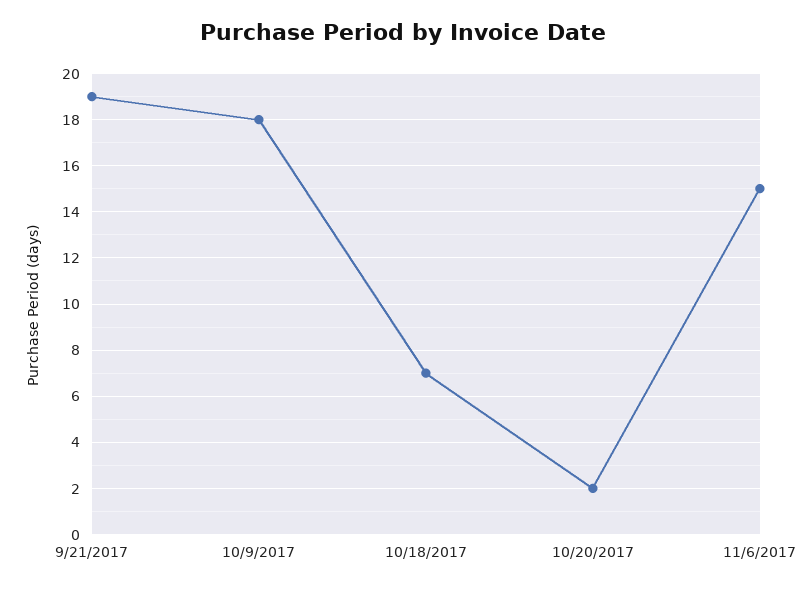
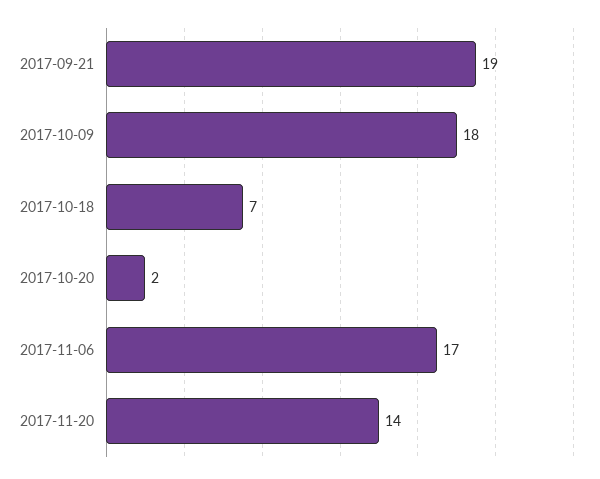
11/6/2017: 15 -> 17
2017-11-20: none -> 14

